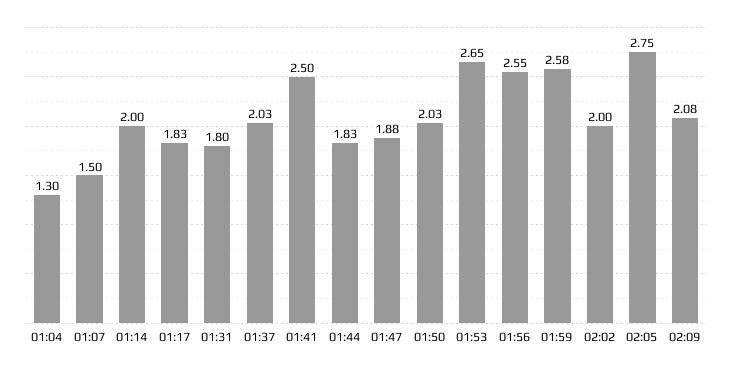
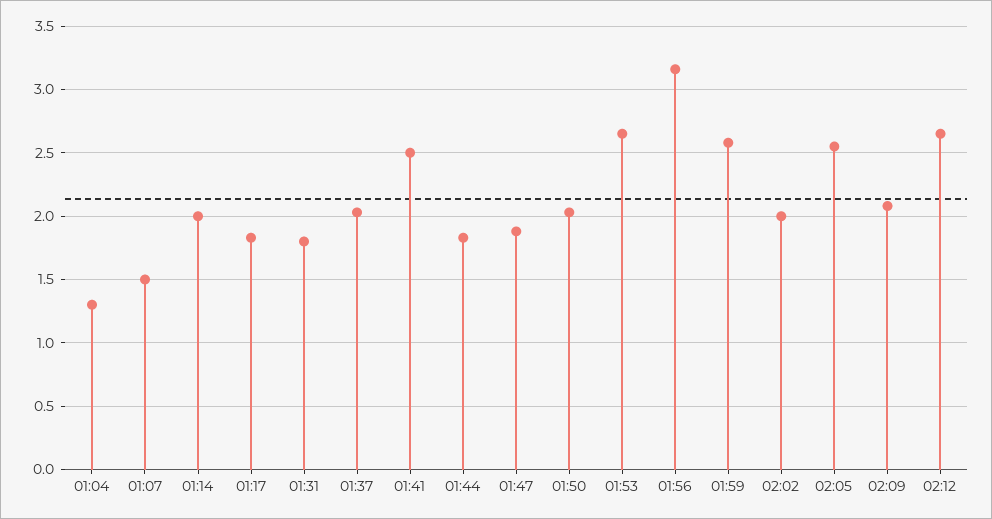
01:56: 2.55 -> 3.15
02:05: 2.75 -> 2.55
02:12: none -> 2.65

